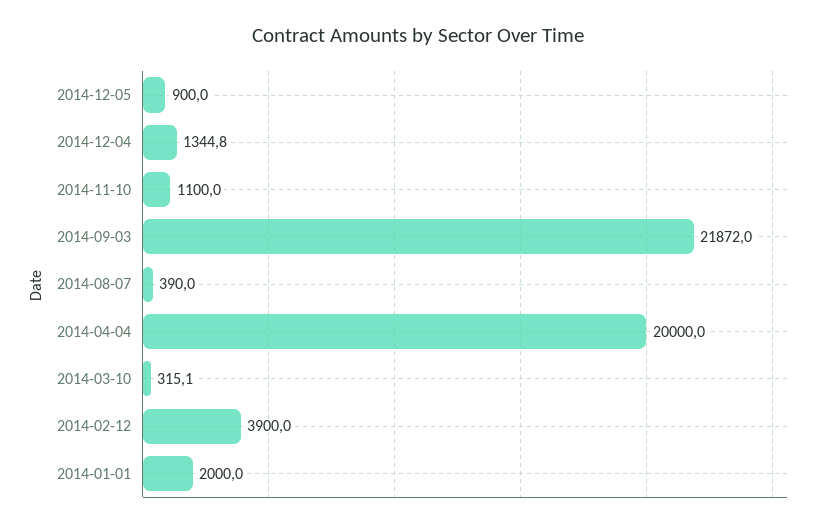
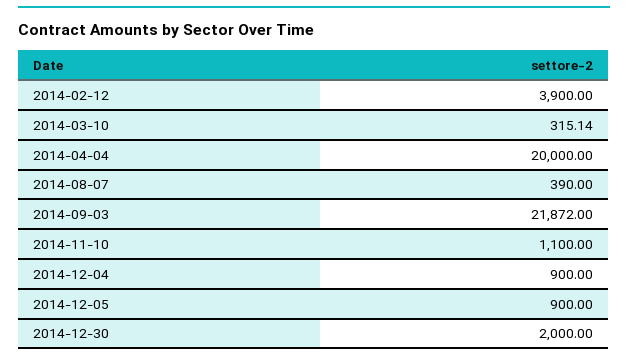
2014-12-04: 1344.8 -> 900
2014-01-01: 2000 -> none
2014-12-30: none -> 2000

